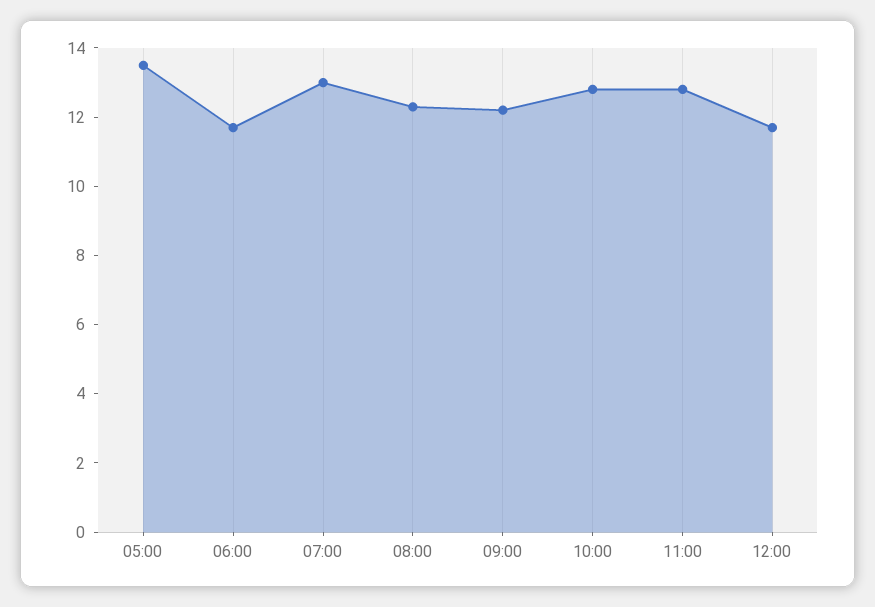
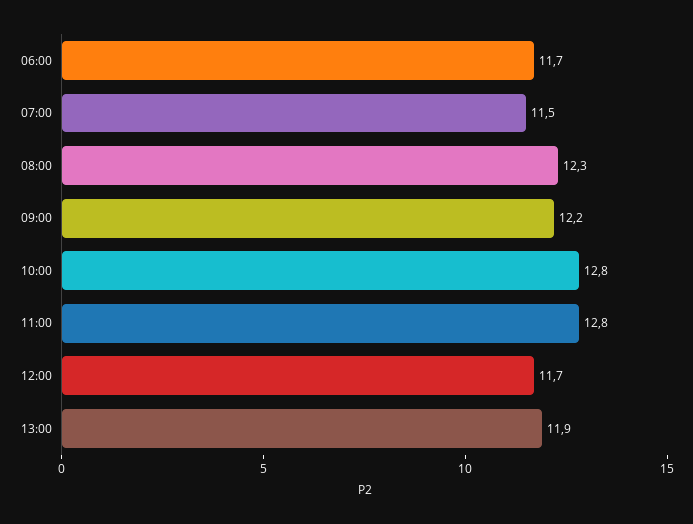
05:00: 13.5 -> none
07:00: 13 -> 11.5
13:00: none -> 11.9

